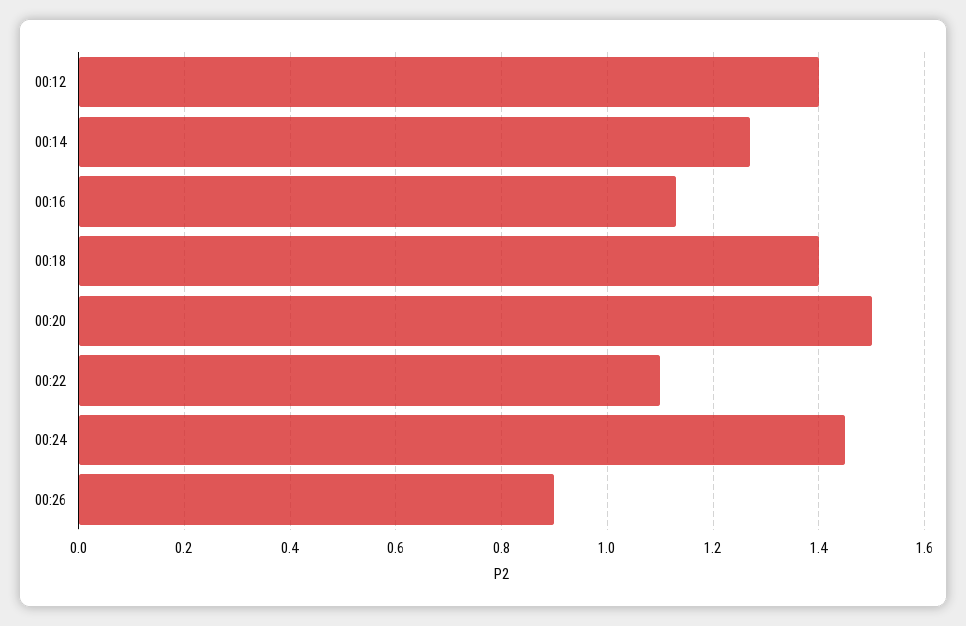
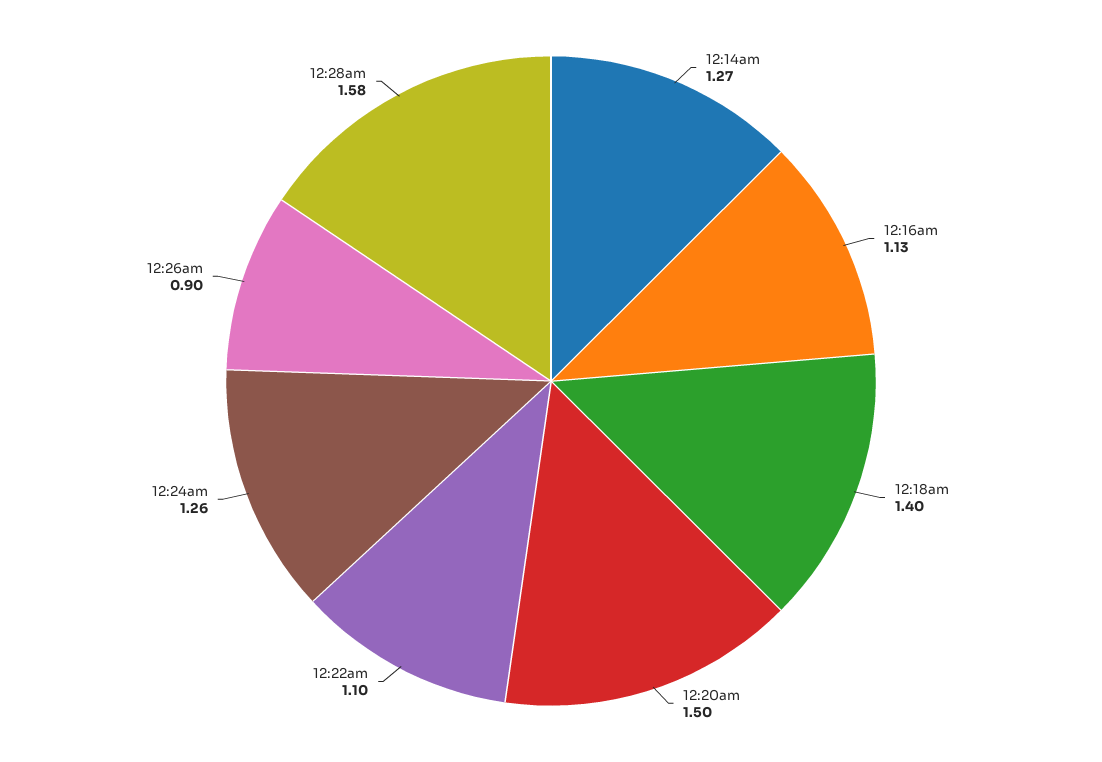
00:12: 1.4 -> none
00:24: 1.45 -> 1.26
12:28am: none -> 1.58

